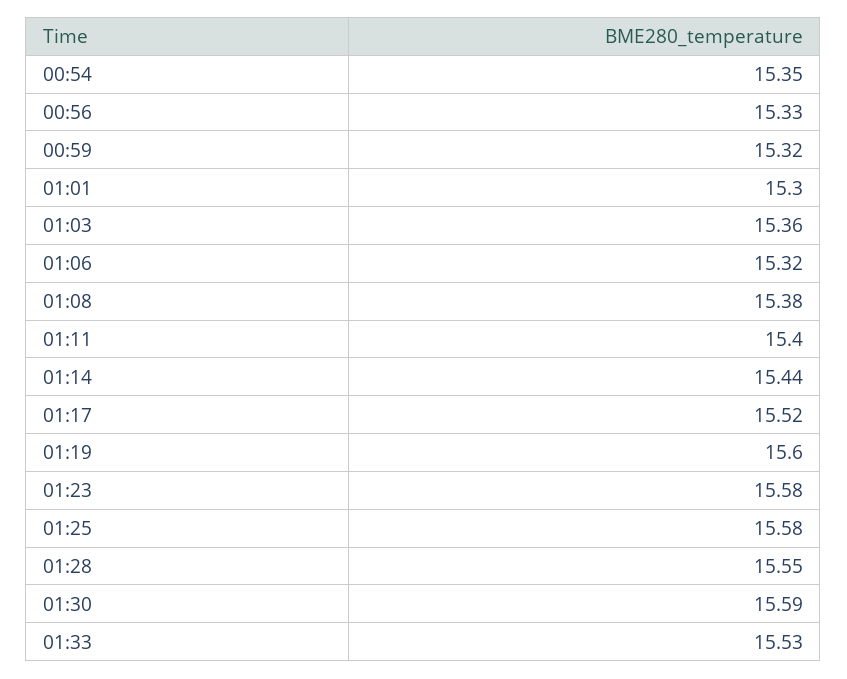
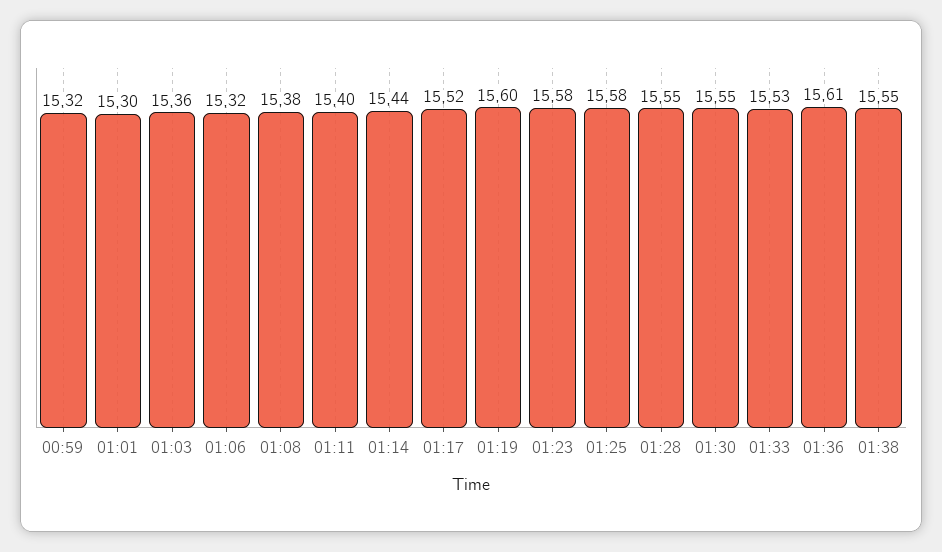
00:54: 15.35 -> none
00:56: 15.33 -> none
01:30: 15.59 -> 15.55
01:36: none -> 15.61
01:38: none -> 15.55

